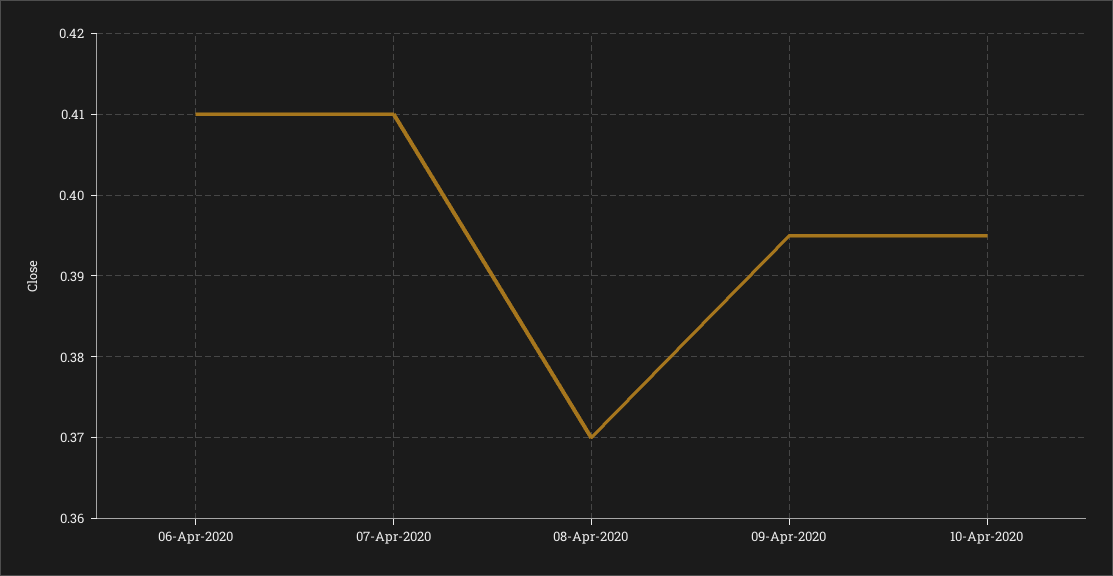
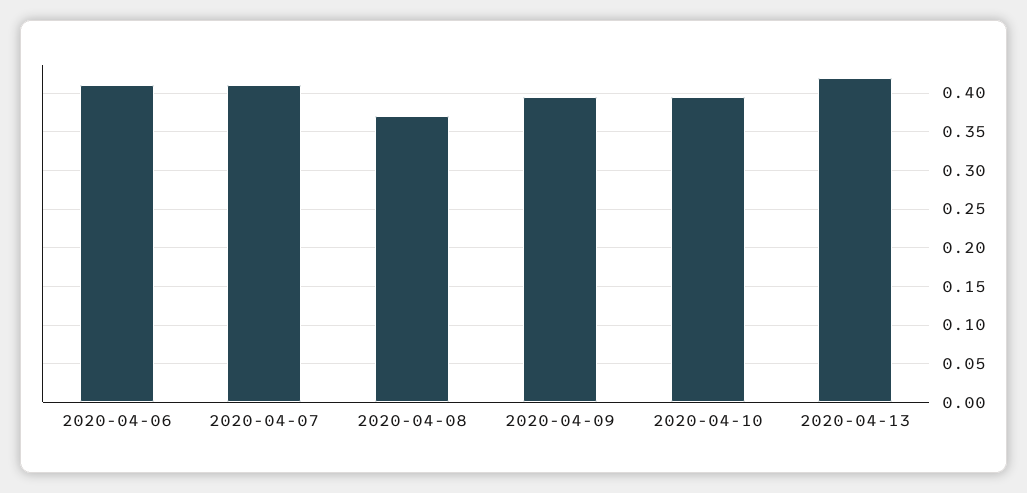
2020-04-13: none -> 0.42

